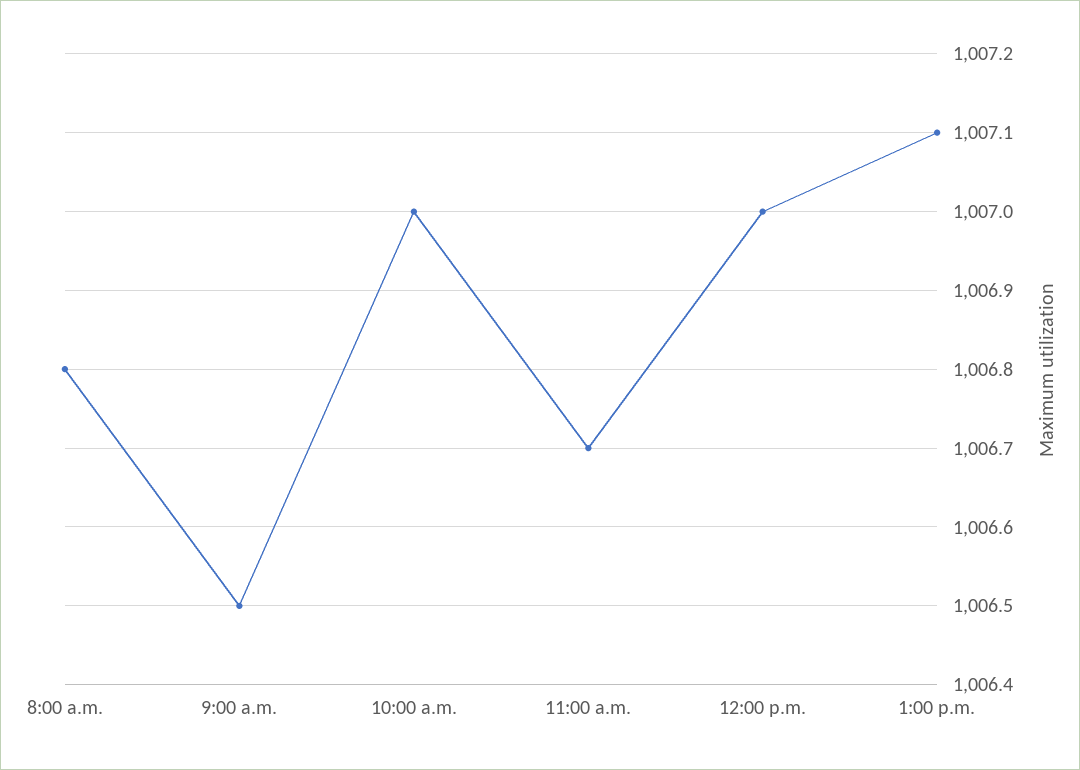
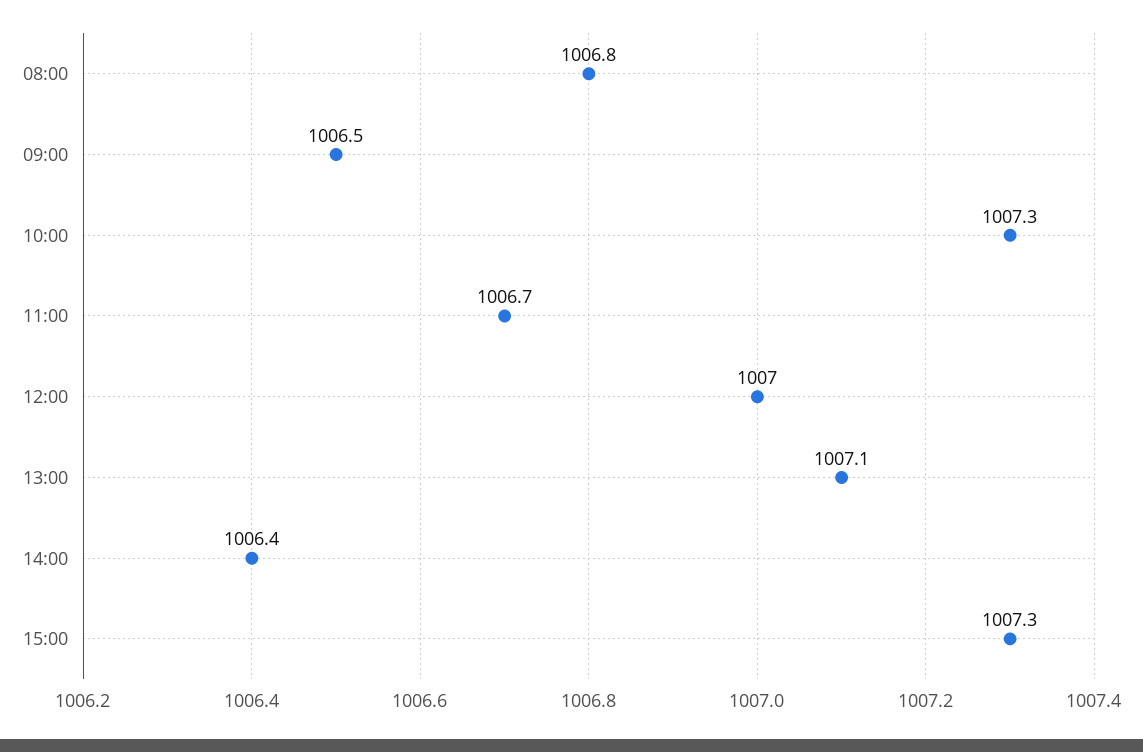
10:00 a.m.: 1007 -> 1007.3
14:00: none -> 1006.4
15:00: none -> 1007.3

